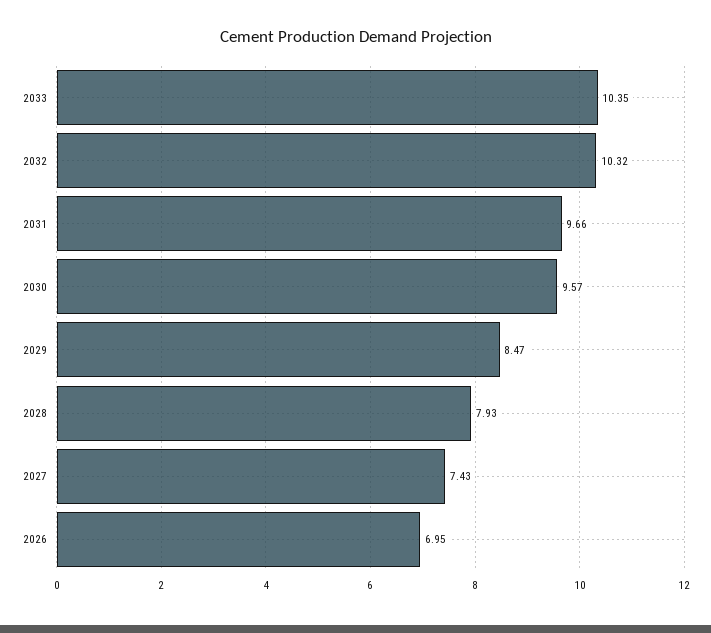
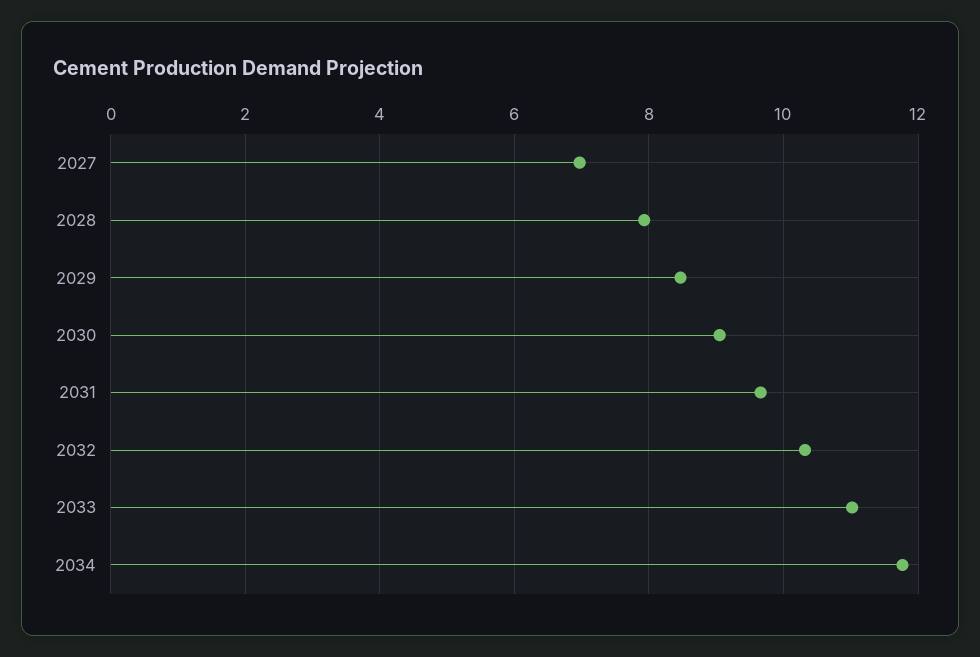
2033: 10.35 -> 11
2030: 9.57 -> 9
2027: 7.43 -> 7
2026: 6.95 -> none
2034: none -> 11.8

